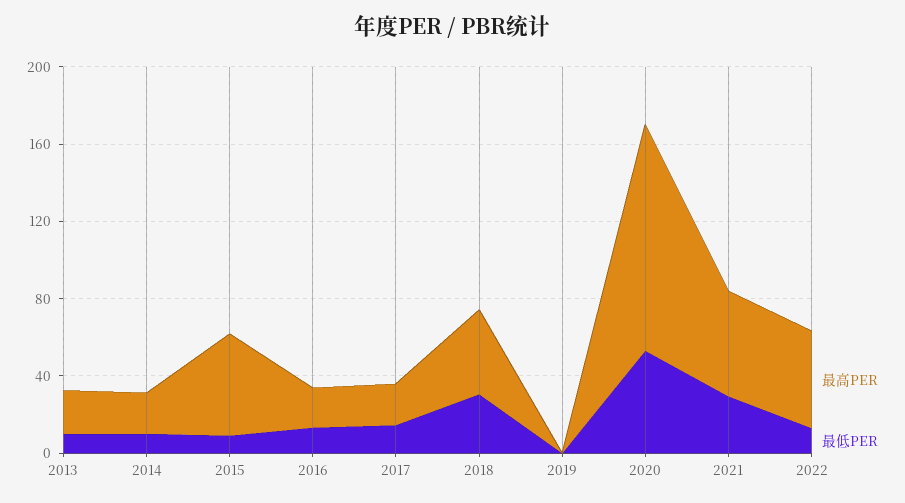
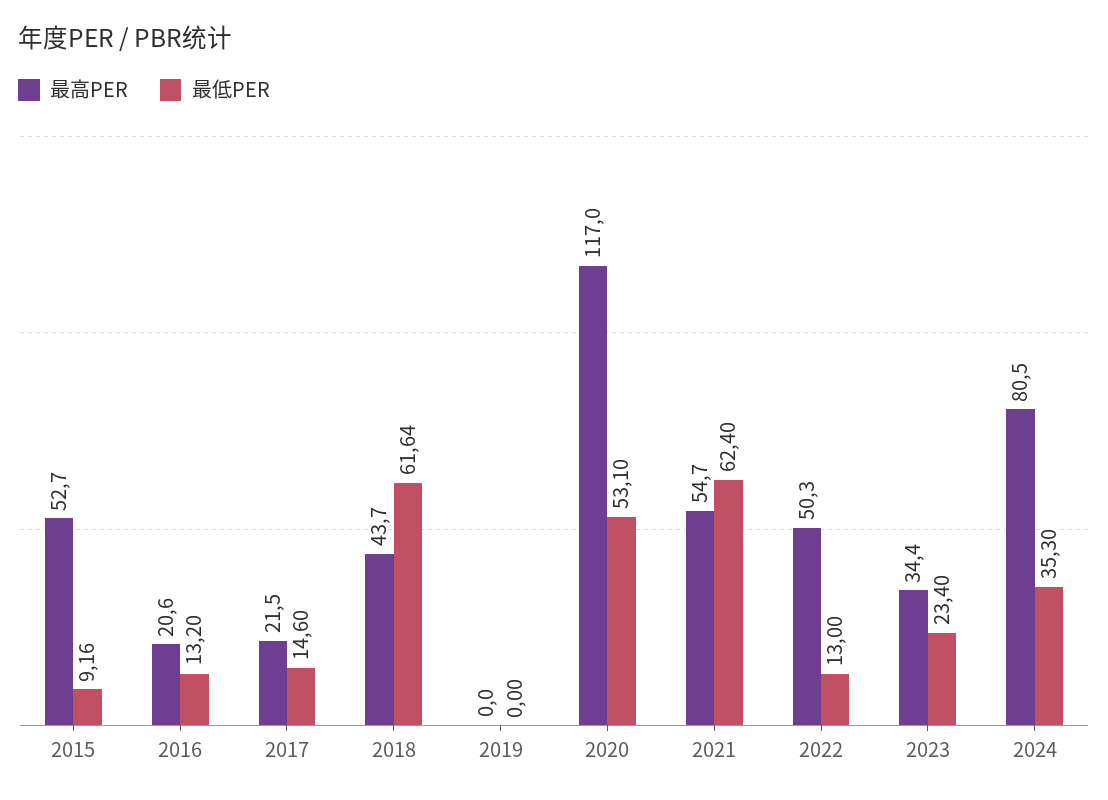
最高PER, 2013: 20 -> none
最低PER, 2013: 10 -> none
最高PER, 2014: 20 -> none
最低PER, 2014: 10 -> none
最低PER, 2018: 30 -> 61.64
最低PER, 2021: 30 -> 62.4
最高PER, 2023: none -> 34.4
最低PER, 2023: none -> 23.4
最高PER, 2024: none -> 80.5
最低PER, 2024: none -> 35.3

